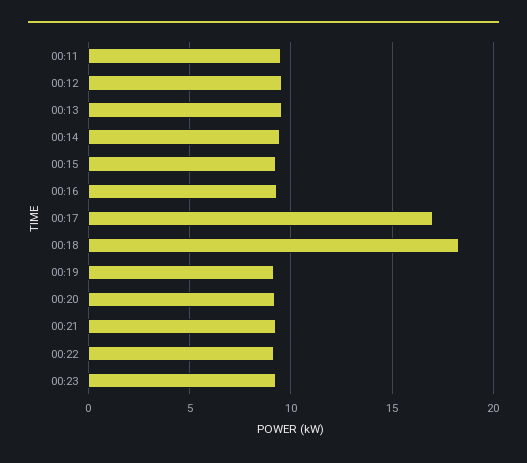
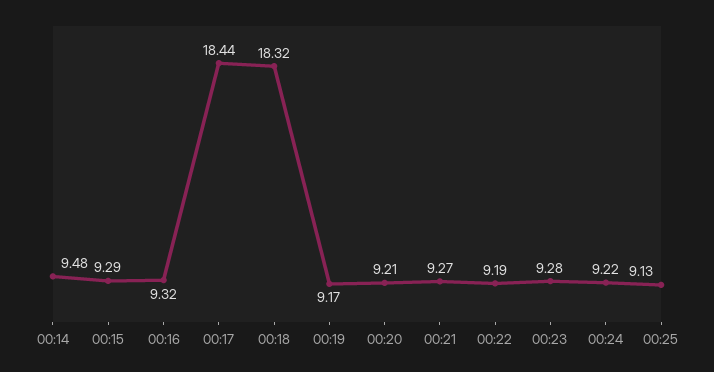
00:11: 9.5 -> none
00:12: 9.5 -> none
00:13: 9.5 -> none
00:17: 17 -> 18.44
00:24: none -> 9.22
00:25: none -> 9.13

